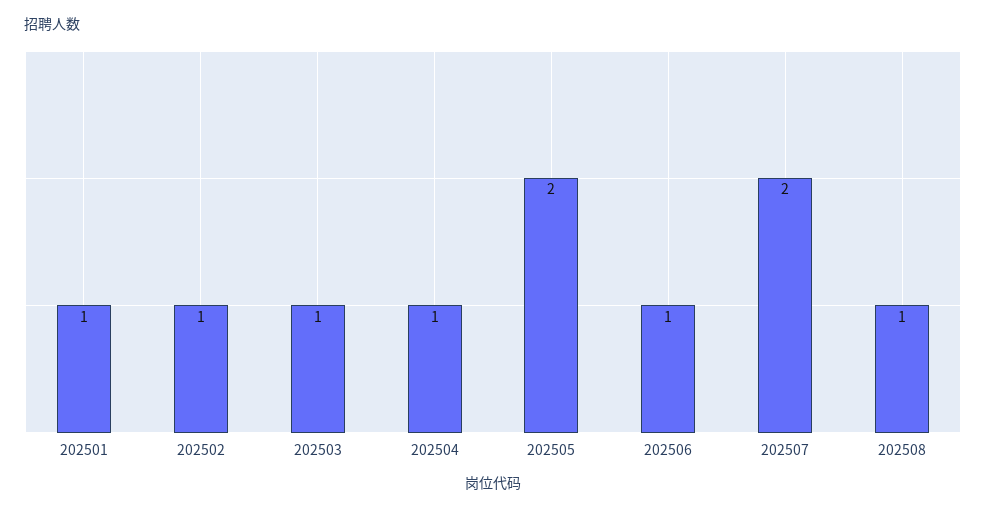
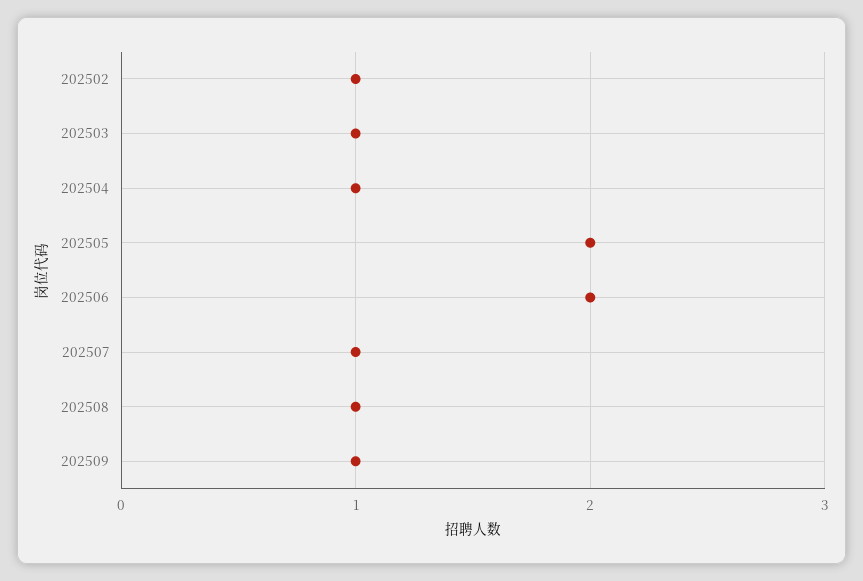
202501: 1 -> none
202506: 1 -> 2
202507: 2 -> 1
202509: none -> 1

